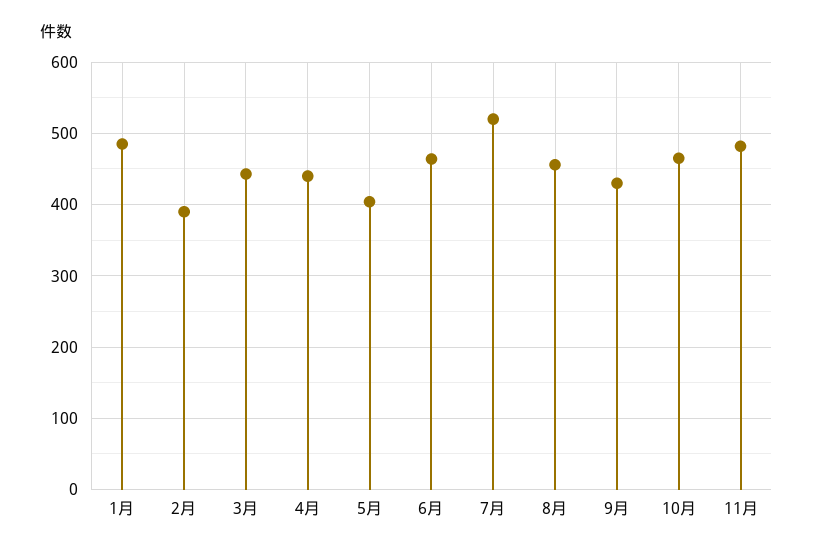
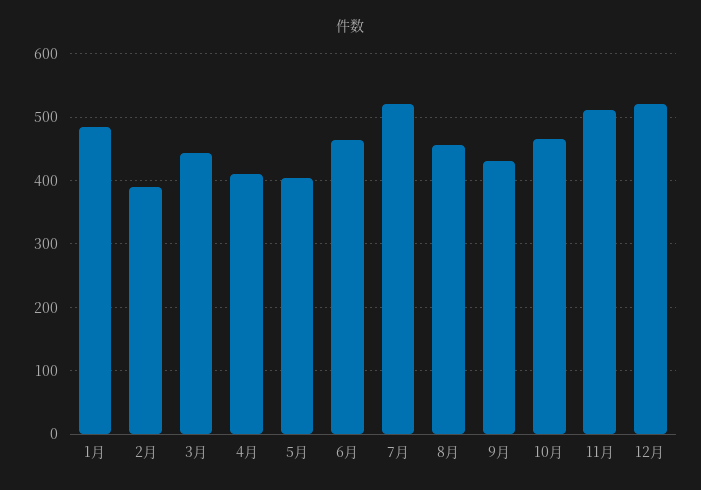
4月: 440 -> 410
11月: 480 -> 510
12月: none -> 520

